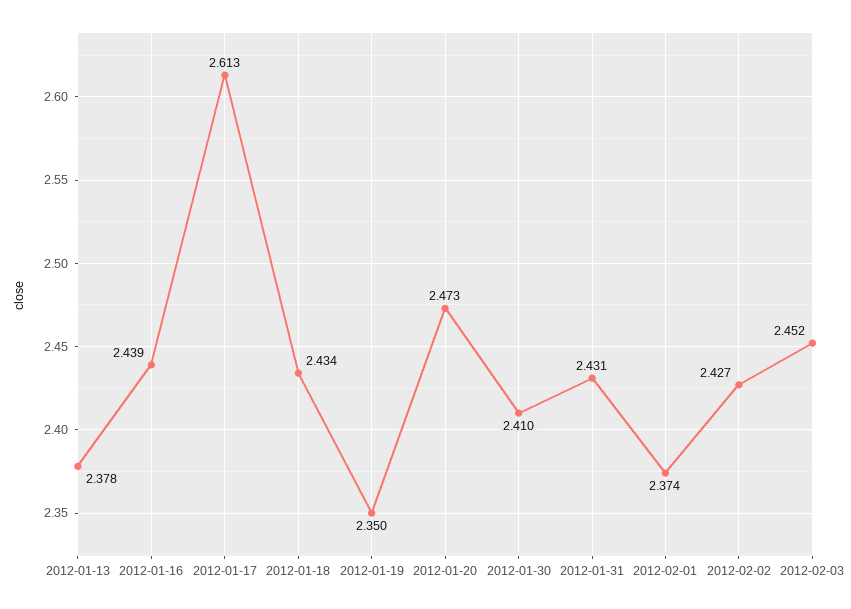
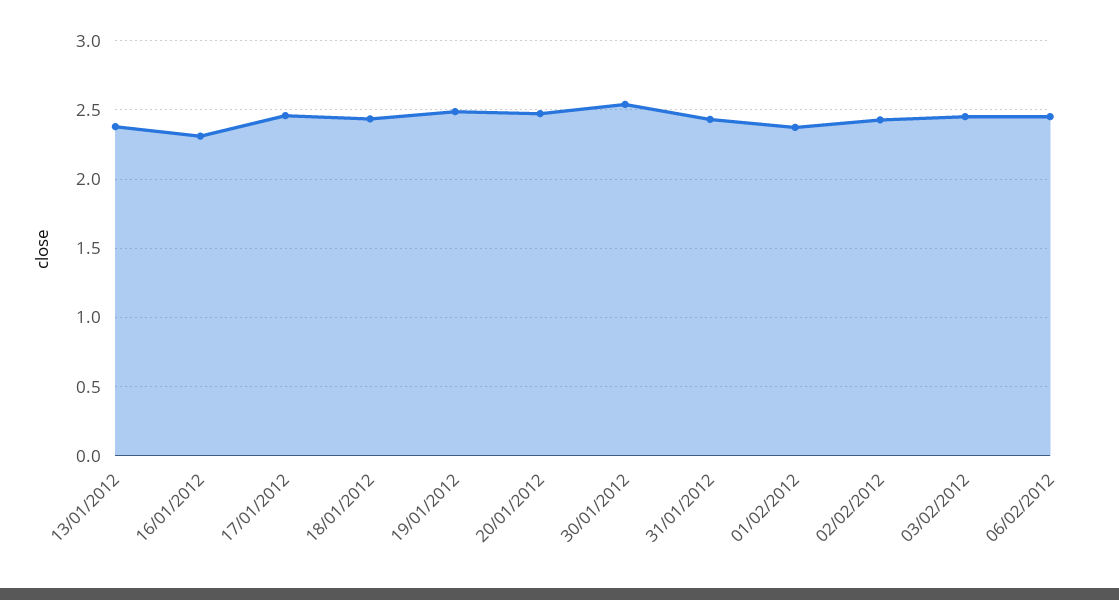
2012-01-16: 2.439 -> 2.3
2012-01-17: 2.613 -> 2.45
2012-01-19: 2.35 -> 2.5
2012-01-30: 2.41 -> 2.55
06/02/2012: none -> 2.45

